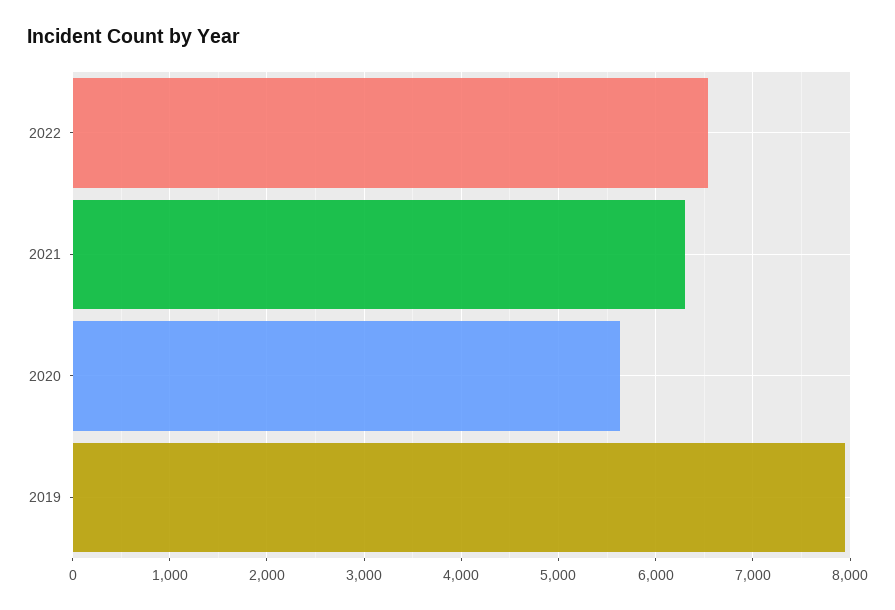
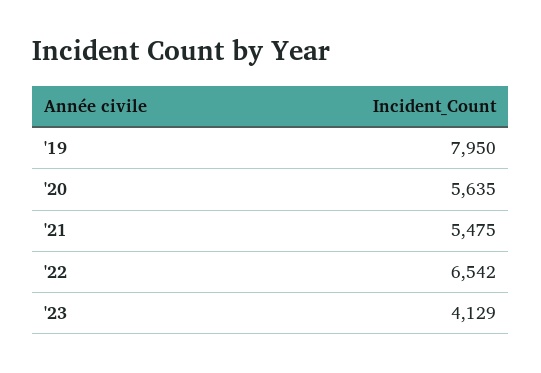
2021: 6300 -> 5475
'23: none -> 4129

